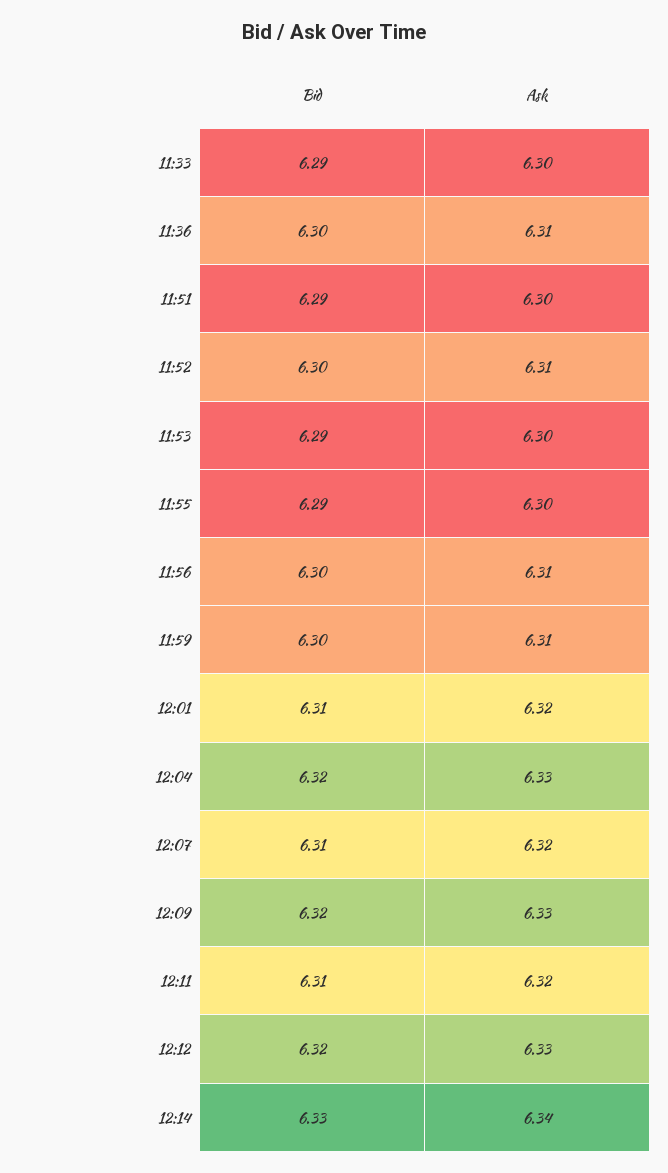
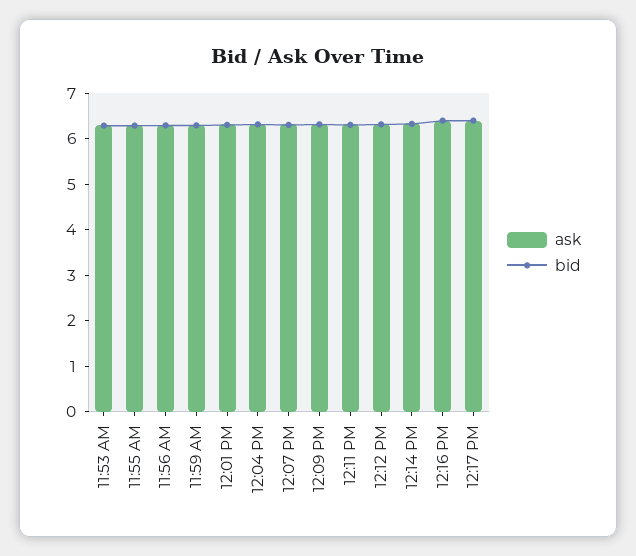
Bid, 11:33: 6.29 -> none
Ask, 11:33: 6.3 -> none
Bid, 11:36: 6.3 -> none
Ask, 11:36: 6.31 -> none
Bid, 11:51: 6.29 -> none
Ask, 11:51: 6.3 -> none
Bid, 11:52: 6.3 -> none
Ask, 11:52: 6.31 -> none
Ask, 12:16 PM: none -> 6.4
Bid, 12:16 PM: none -> 6.4
Ask, 12:17 PM: none -> 6.4
Bid, 12:17 PM: none -> 6.4

